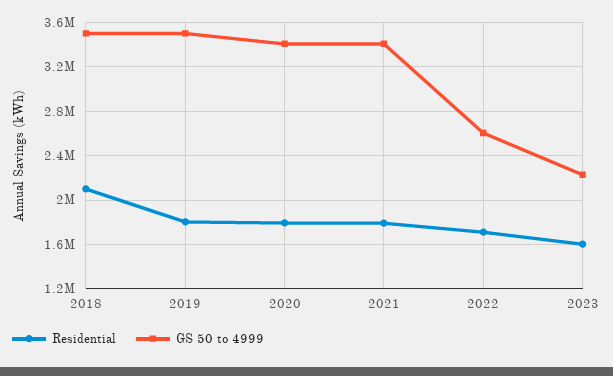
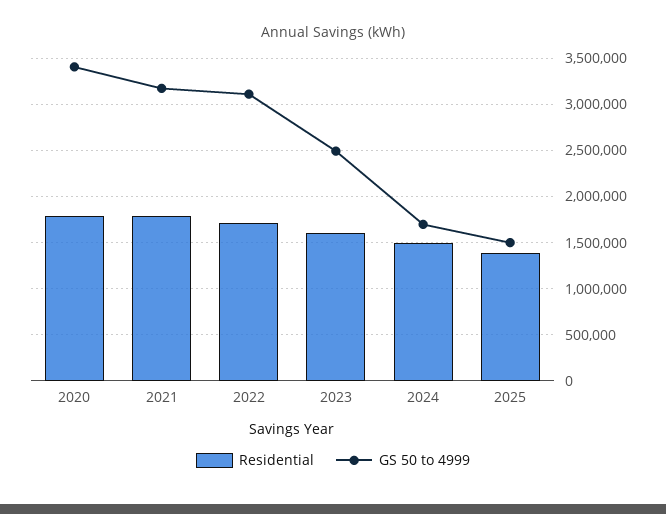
Residential, 2018: 2100000 -> none
GS 50 to 4999, 2018: 3500000 -> none
Residential, 2019: 1800000 -> none
GS 50 to 4999, 2019: 3500000 -> none
GS 50 to 4999, 2021: 3400000 -> 3200000
GS 50 to 4999, 2022: 2600000 -> 3100000
GS 50 to 4999, 2023: 2200000 -> 2500000
Residential, 2024: none -> 1500000
GS 50 to 4999, 2024: none -> 1700000
Residential, 2025: none -> 1400000
GS 50 to 4999, 2025: none -> 1500000

